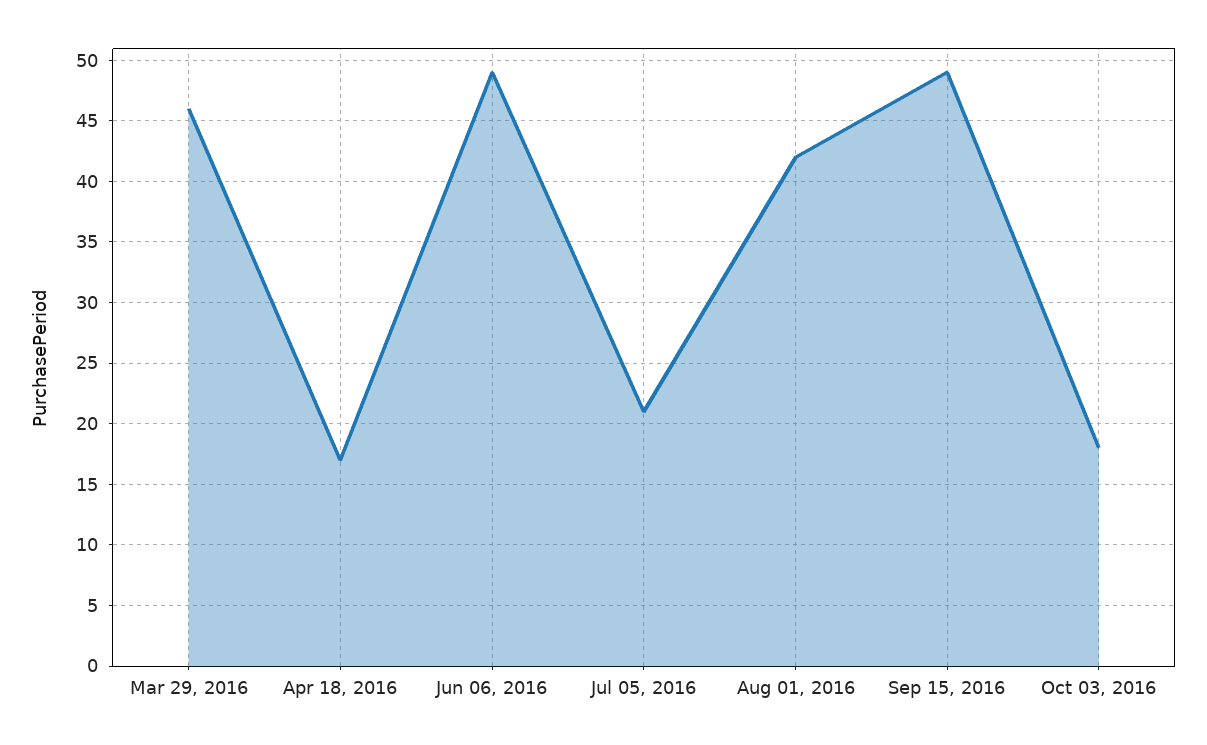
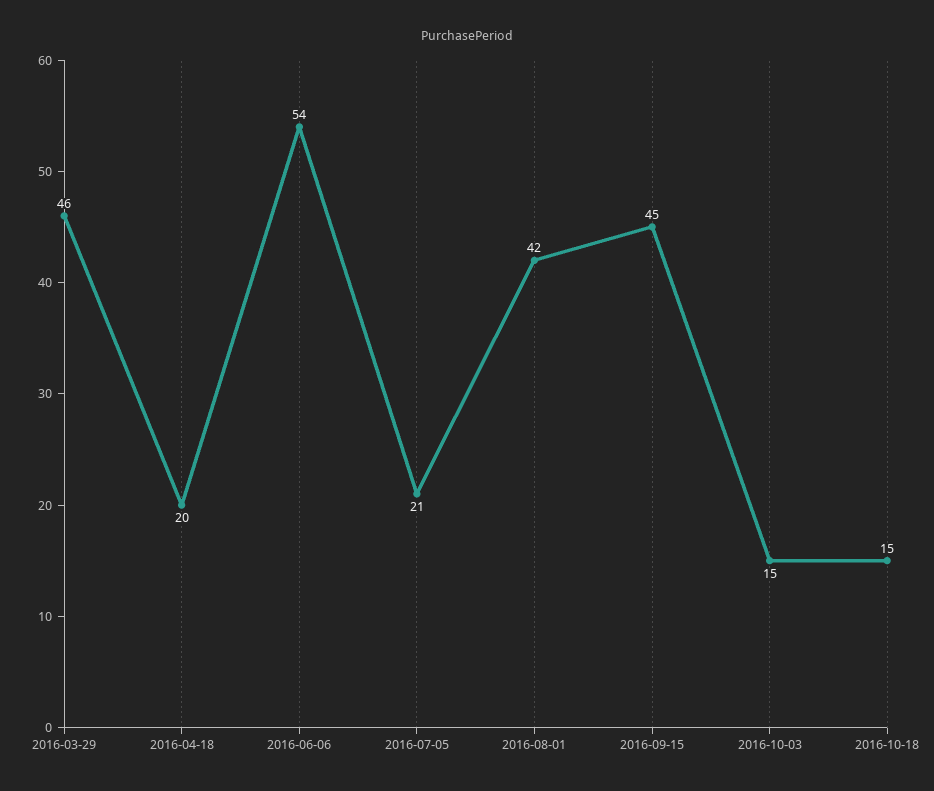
Apr 18, 2016: 17 -> 20
Jun 06, 2016: 49 -> 54
Sep 15, 2016: 49 -> 45
Oct 03, 2016: 18 -> 15
2016-10-18: none -> 15

